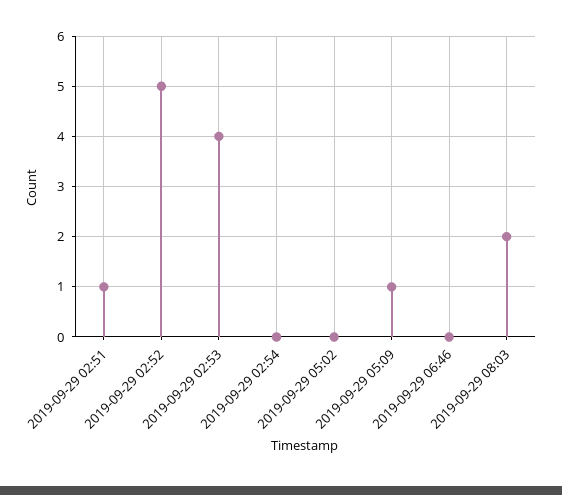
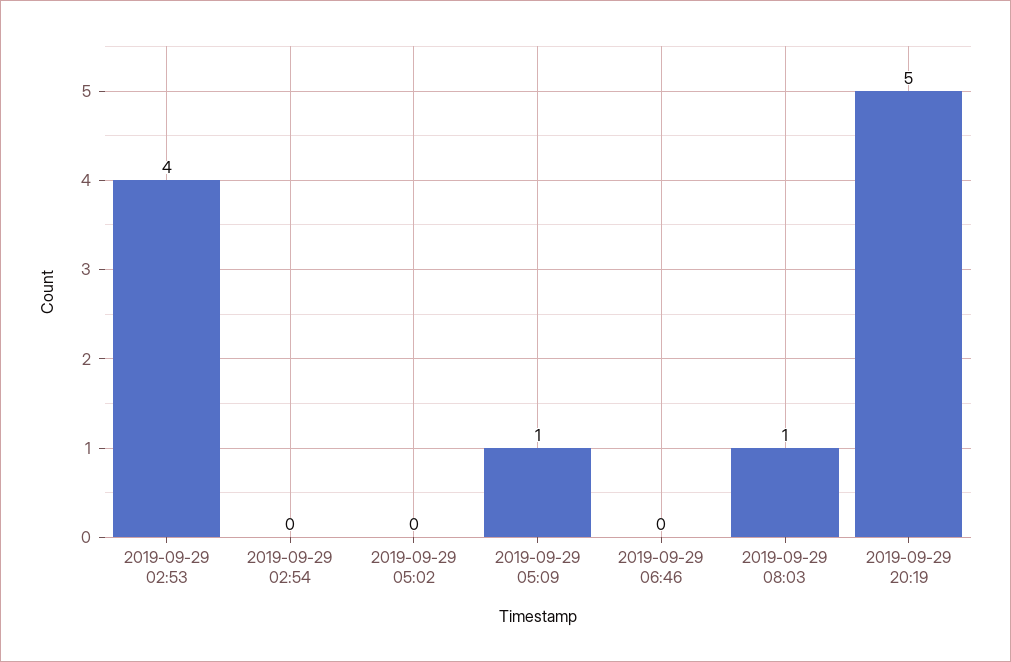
2019-09-29 02:51: 1 -> none
2019-09-29 02:52: 5 -> none
2019-09-29 08:03: 2 -> 1
2019-09-29 20:19: none -> 5

